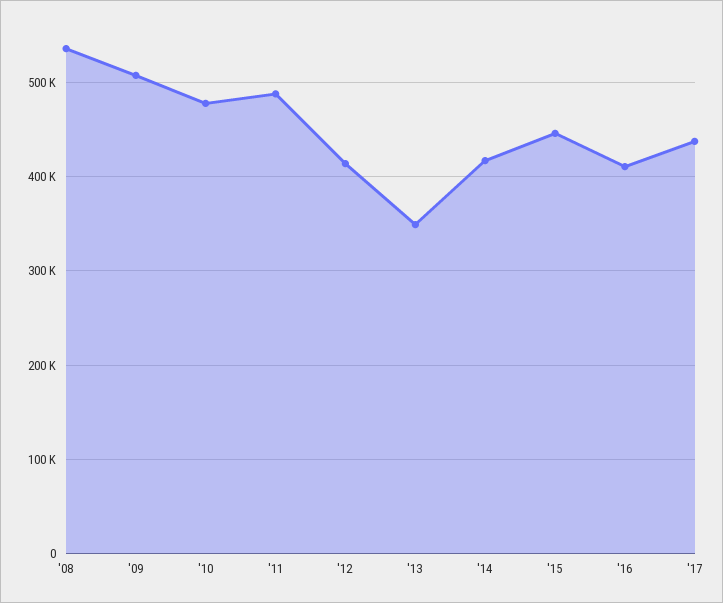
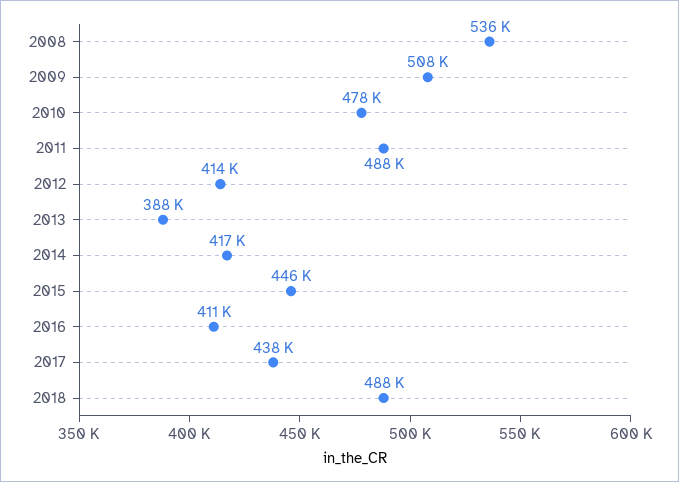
'13: 350000 -> 388000
2018: none -> 488000

